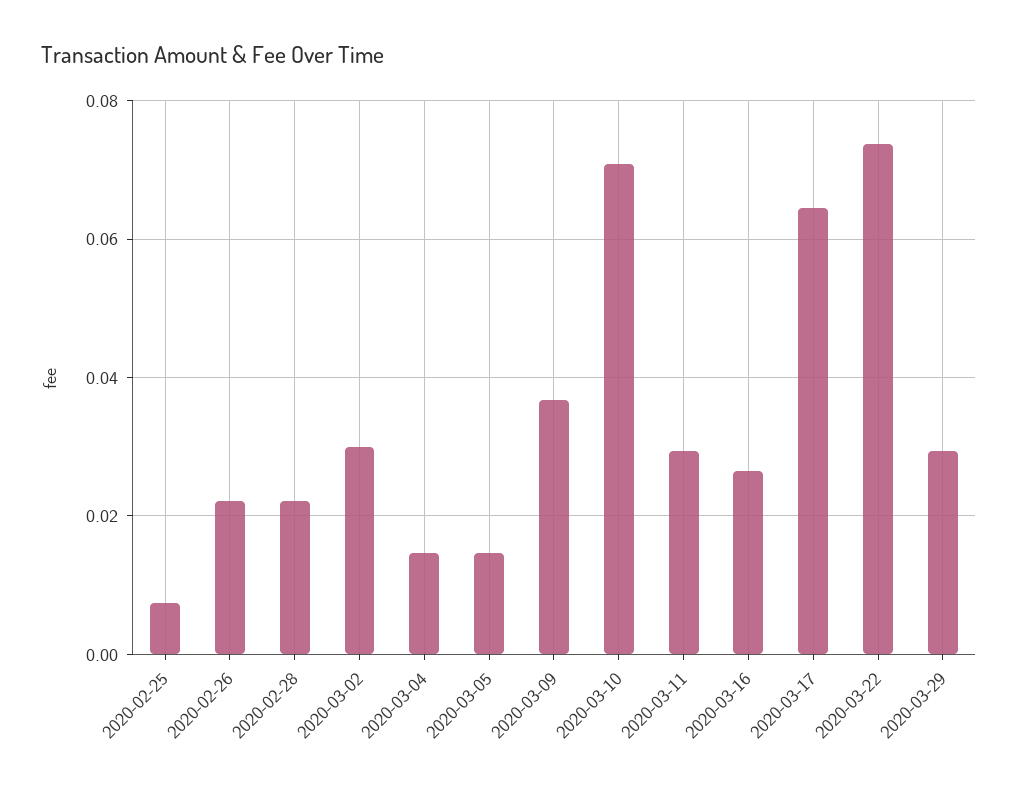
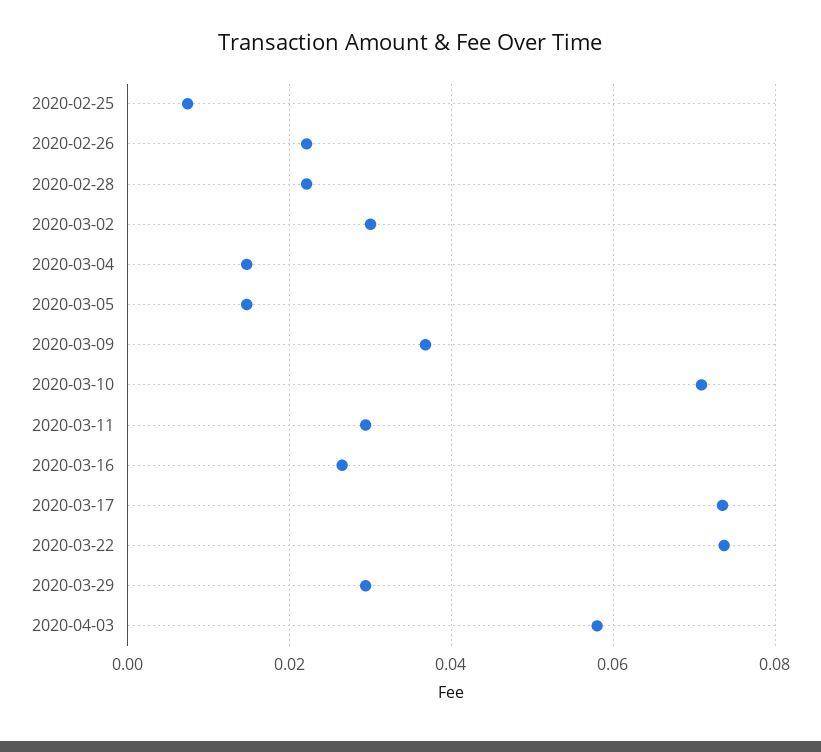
2020-03-17: 0.064 -> 0.074
2020-04-03: none -> 0.058

